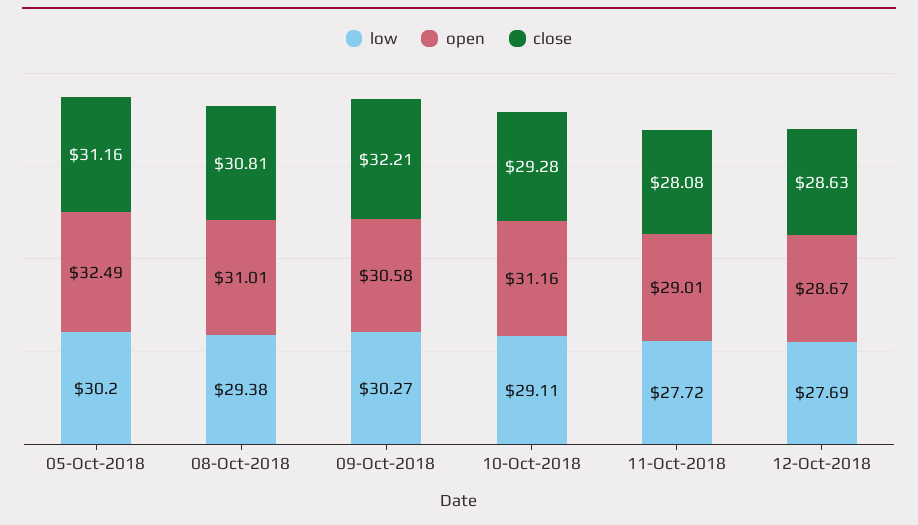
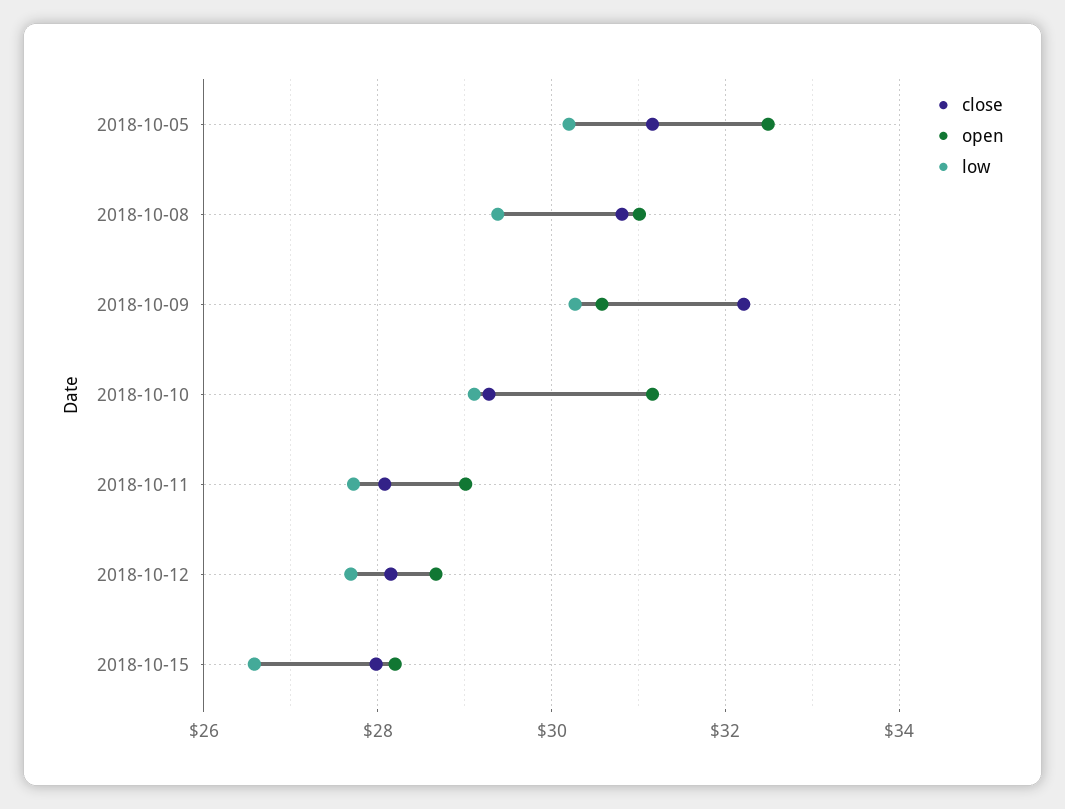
close, 12-Oct-2018: 28.63 -> 28.2
close, 2018-10-15: none -> 28
open, 2018-10-15: none -> 28.2
low, 2018-10-15: none -> 26.6

